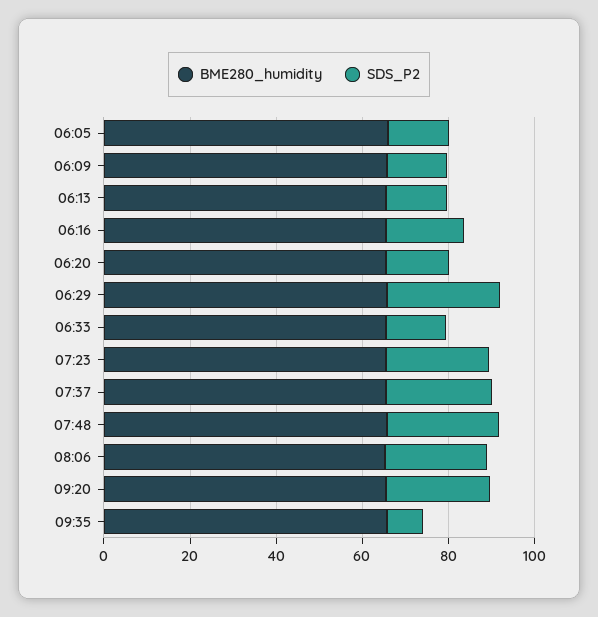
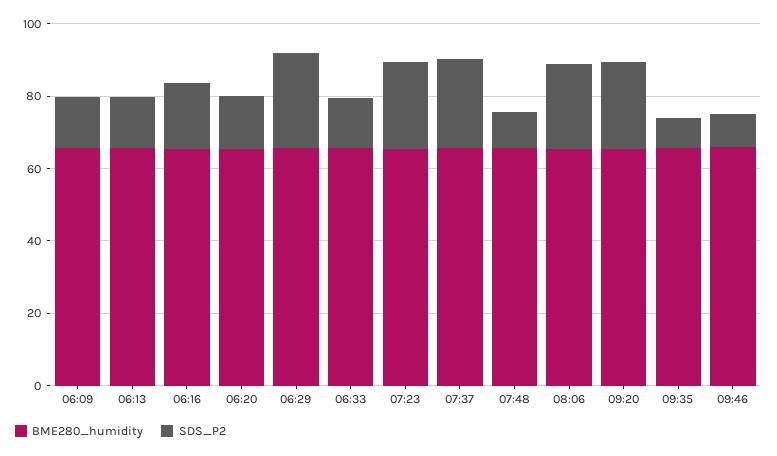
BME280_humidity, 06:05: 65 -> none
SDS_P2, 06:05: 15 -> none
SDS_P2, 07:48: 25 -> 10
BME280_humidity, 09:46: none -> 65
SDS_P2, 09:46: none -> 10

